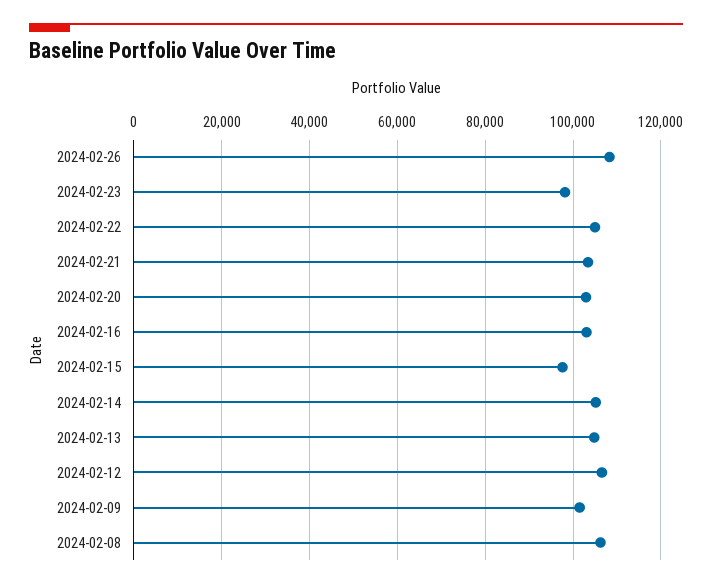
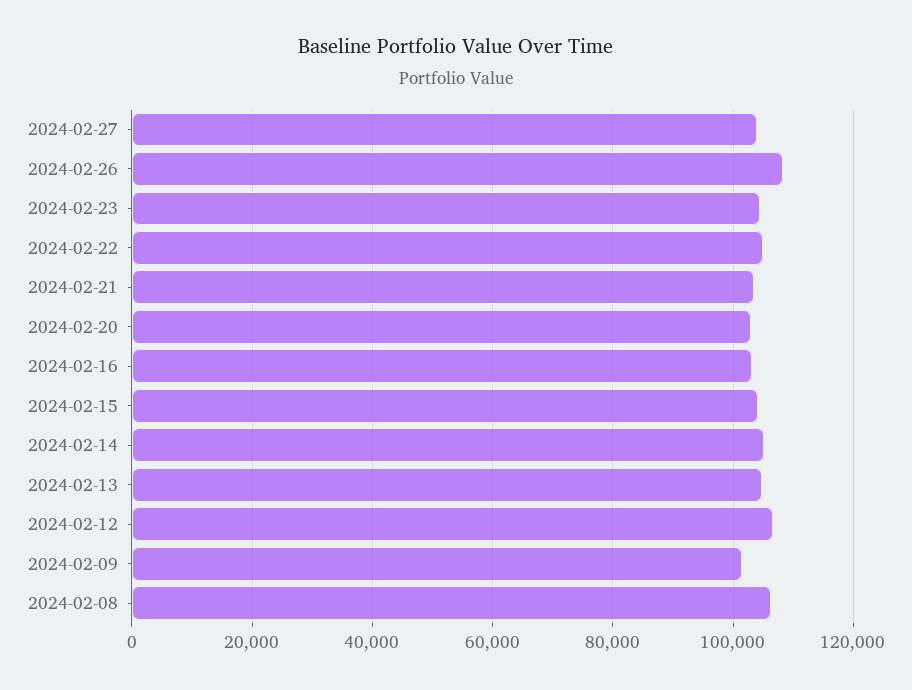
2024-02-23: 98000 -> 104000
2024-02-15: 98000 -> 104000
2024-02-27: none -> 104000

